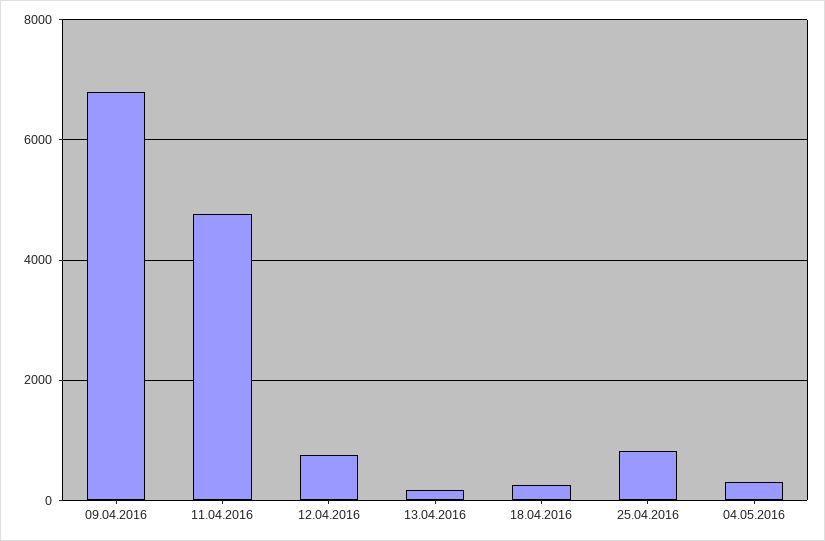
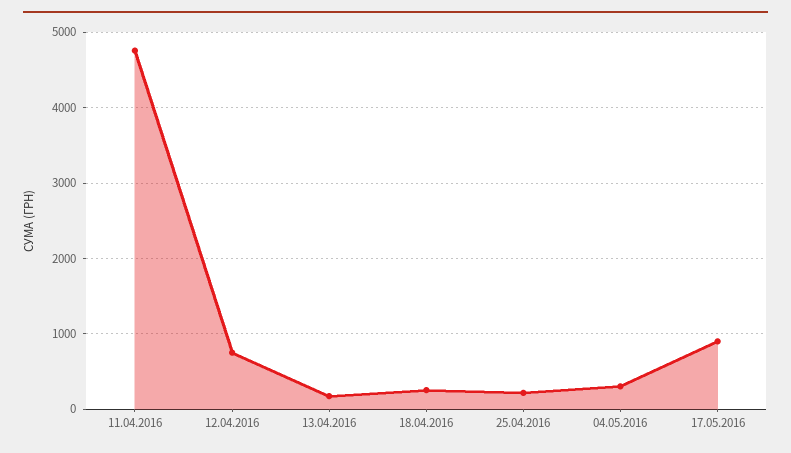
09.04.2016: 6800 -> none
25.04.2016: 800 -> 200
17.05.2016: none -> 900

